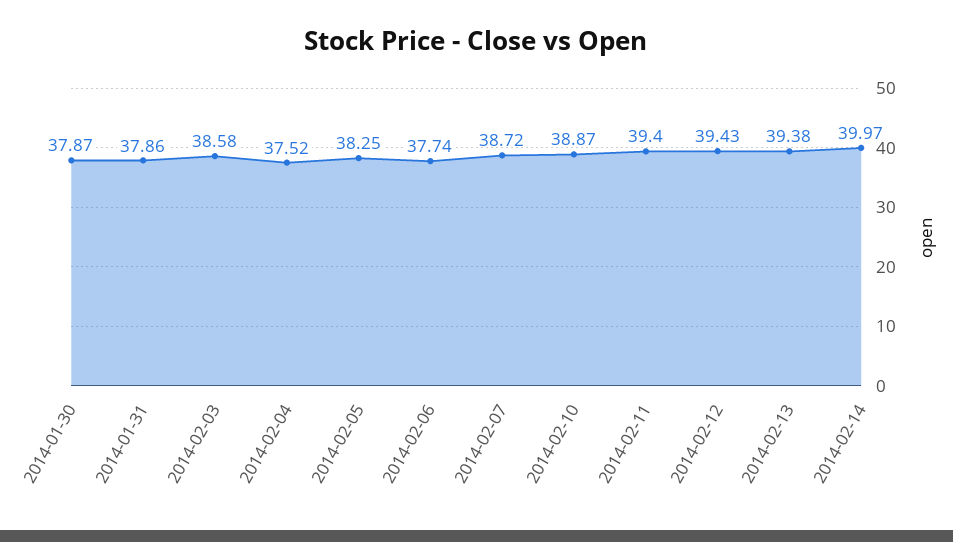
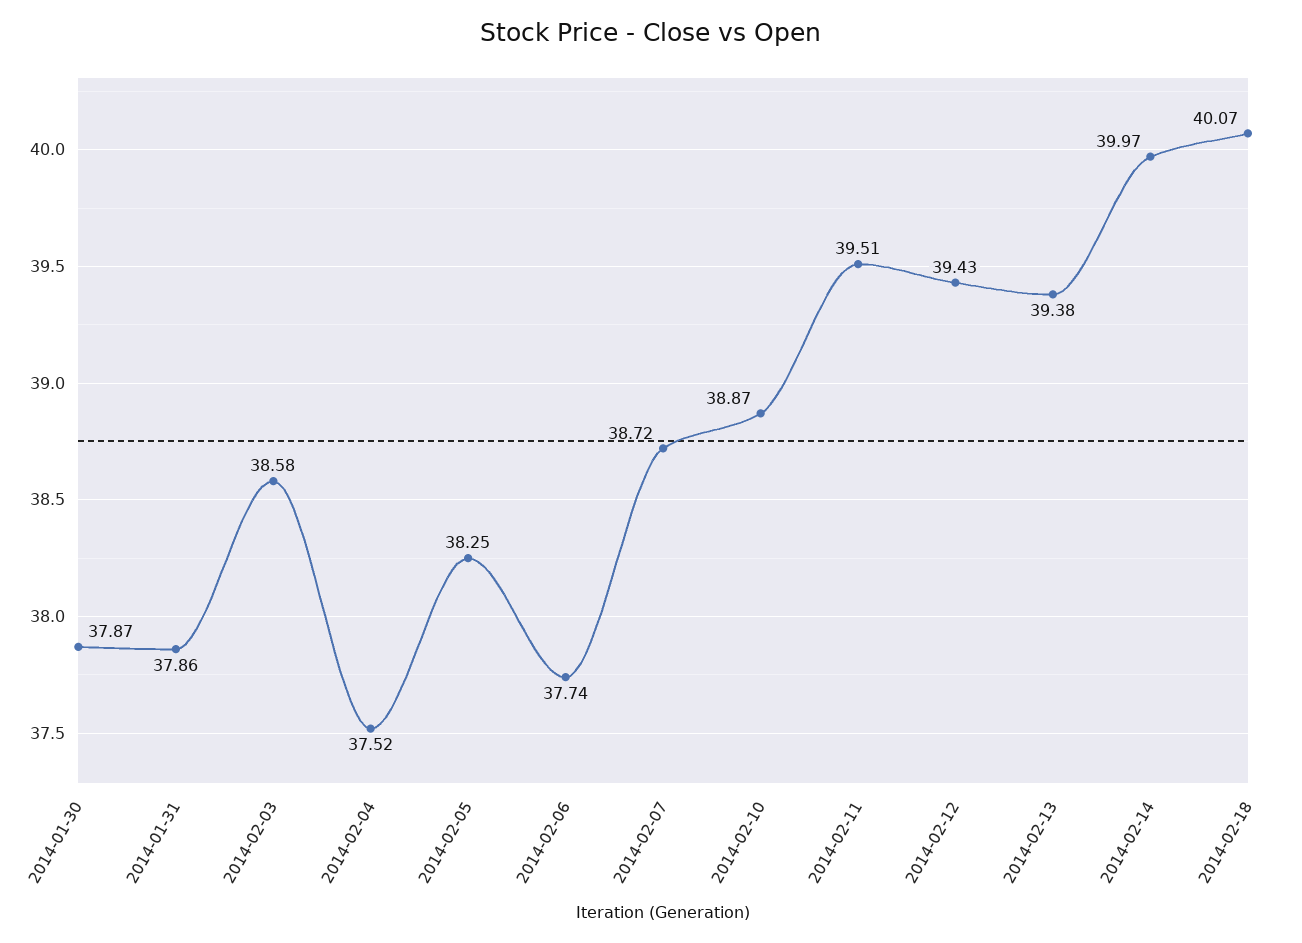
2014-02-11: 39.4 -> 39.51
2014-02-18: none -> 40.07

